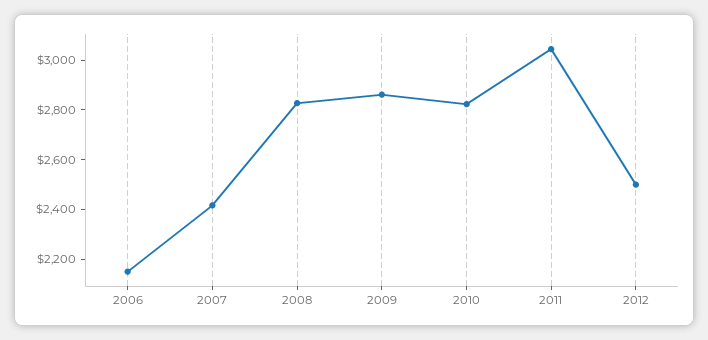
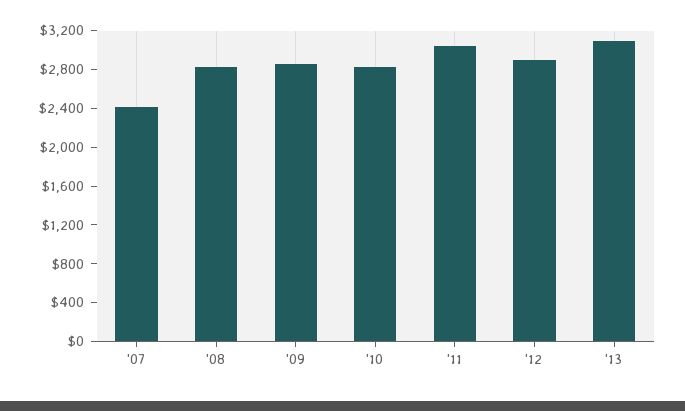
2006: 2150 -> none
2012: 2500 -> 2900
'13: none -> 3100

